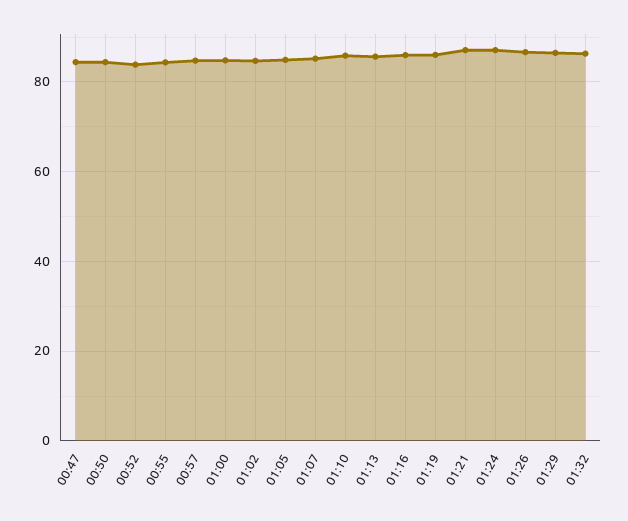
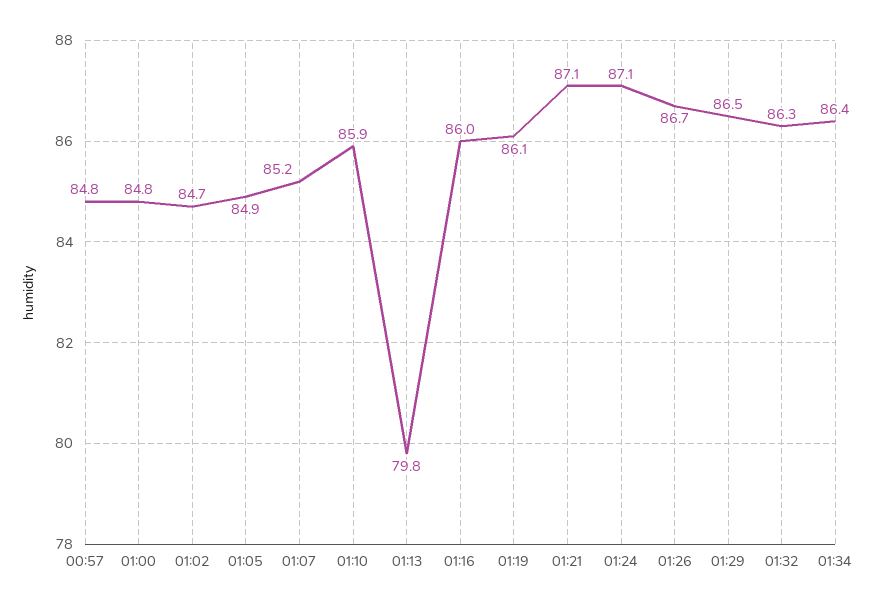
00:47: 84 -> none
00:50: 84 -> none
00:52: 84 -> none
00:55: 84 -> none
01:13: 86 -> 79.8
01:34: none -> 86.4

